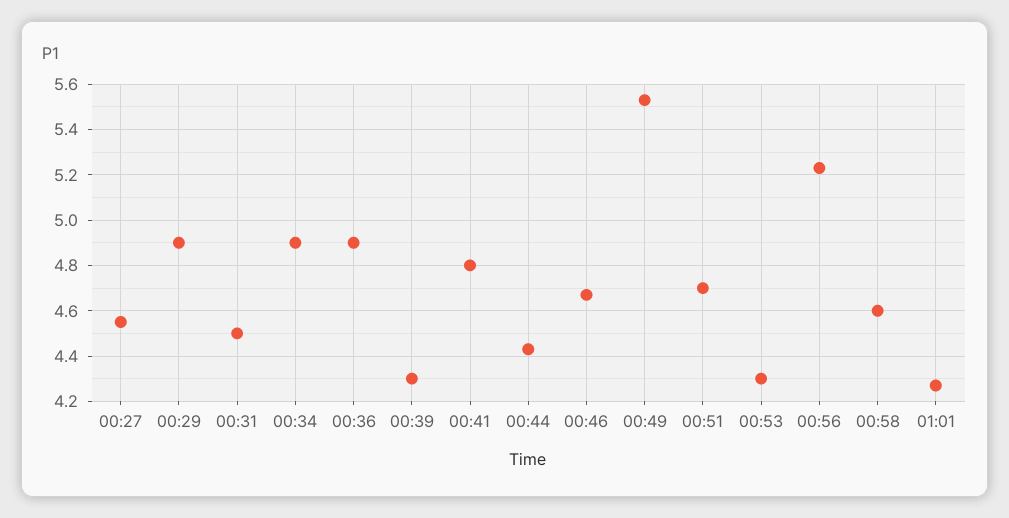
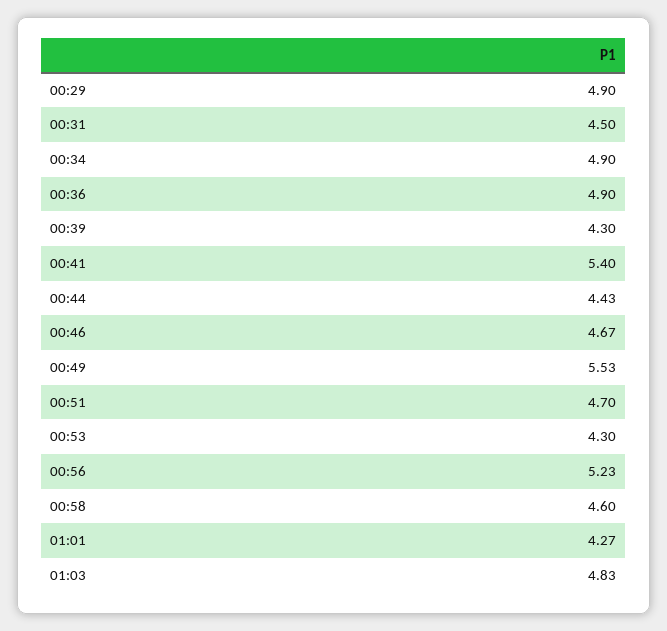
00:27: 4.55 -> none
00:41: 4.8 -> 5.4
01:03: none -> 4.83

